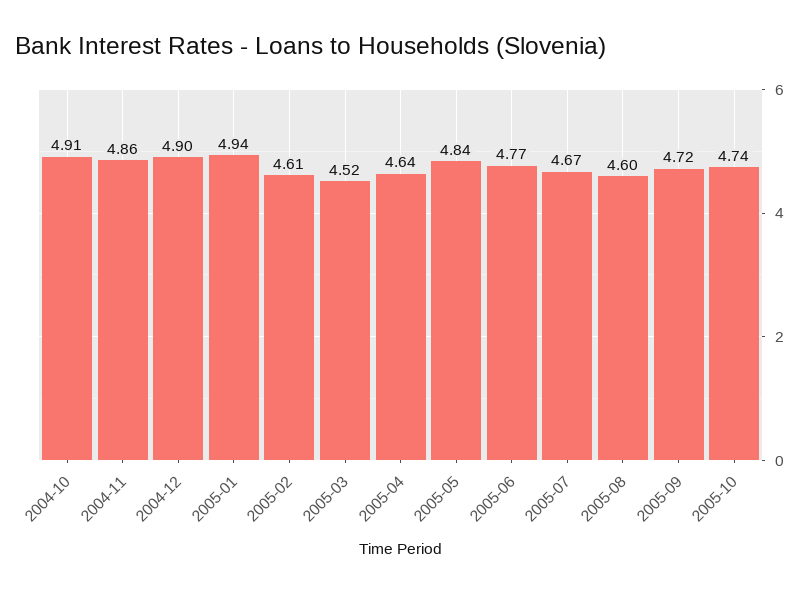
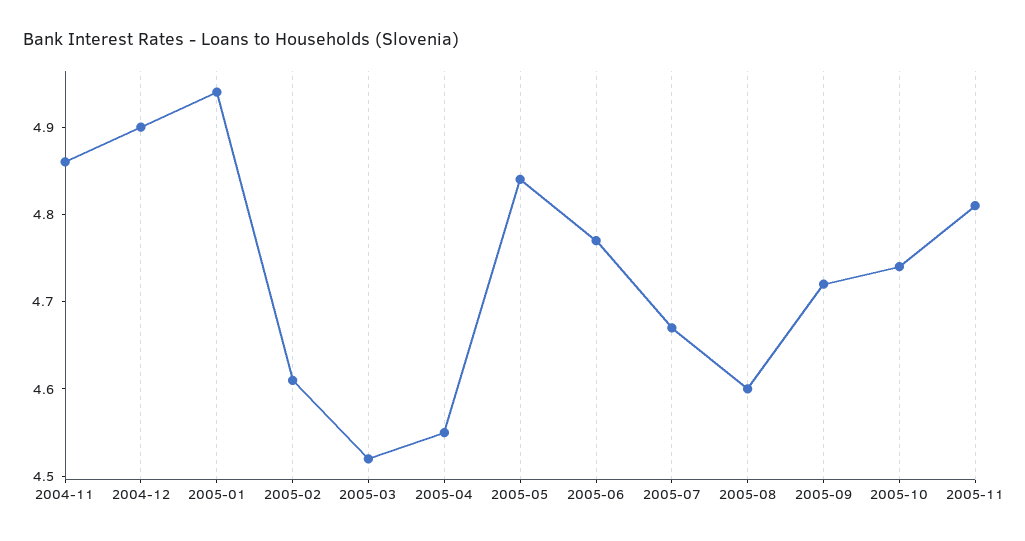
2004-10: 4.91 -> none
2005-04: 4.64 -> 4.55
2005-11: none -> 4.81

